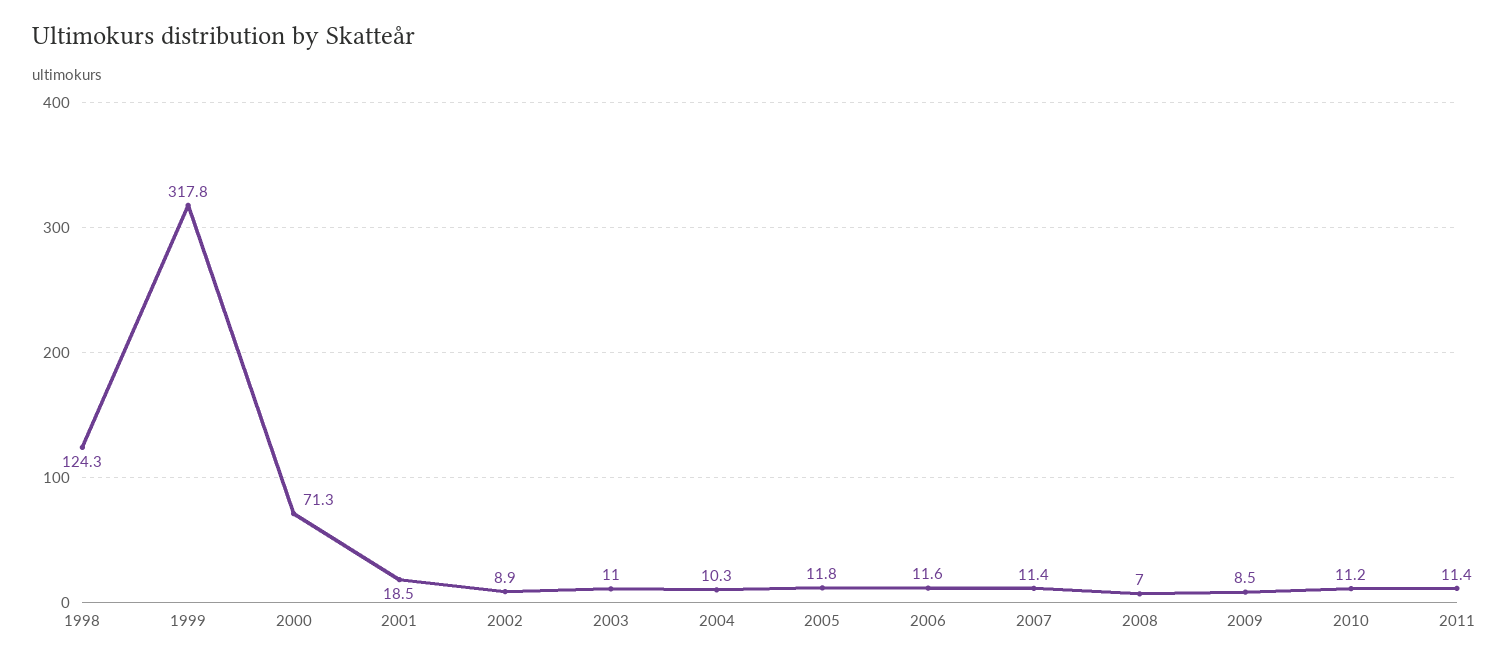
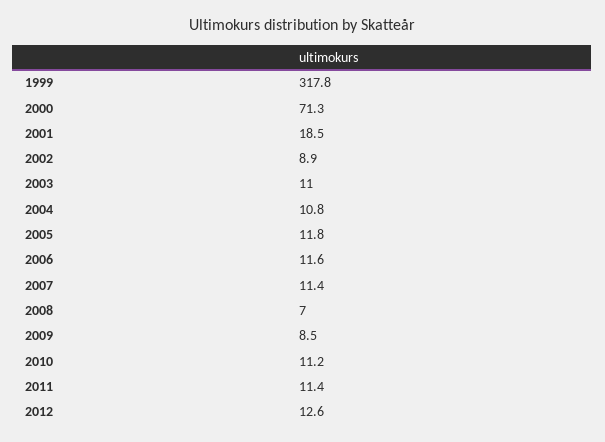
1998: 124.3 -> none
2004: 10.3 -> 10.8
2012: none -> 12.6

